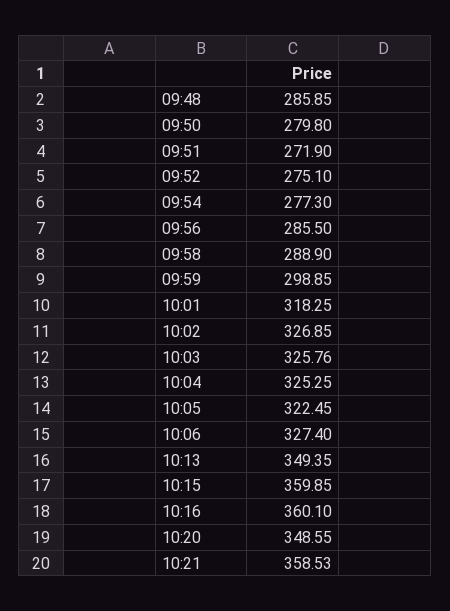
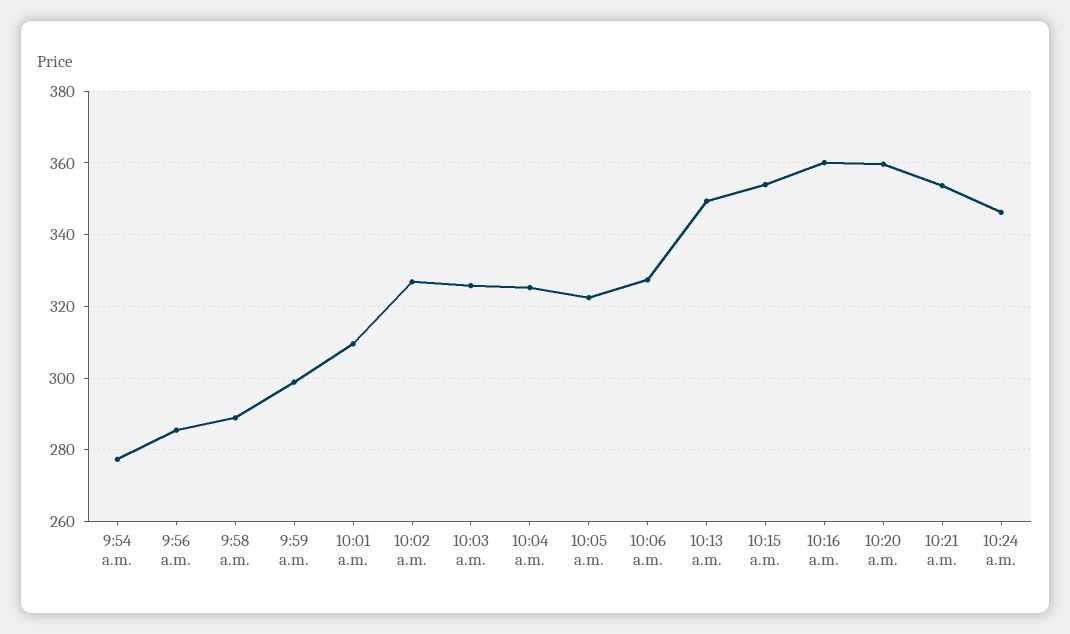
09:48: 285.85 -> none
09:50: 279.8 -> none
09:51: 271.9 -> none
09:52: 275.1 -> none
10:01: 318.25 -> 310
10:15: 359.85 -> 354
10:20: 348.55 -> 360
10:21: 358.53 -> 354
10:24 a.m.: none -> 346

